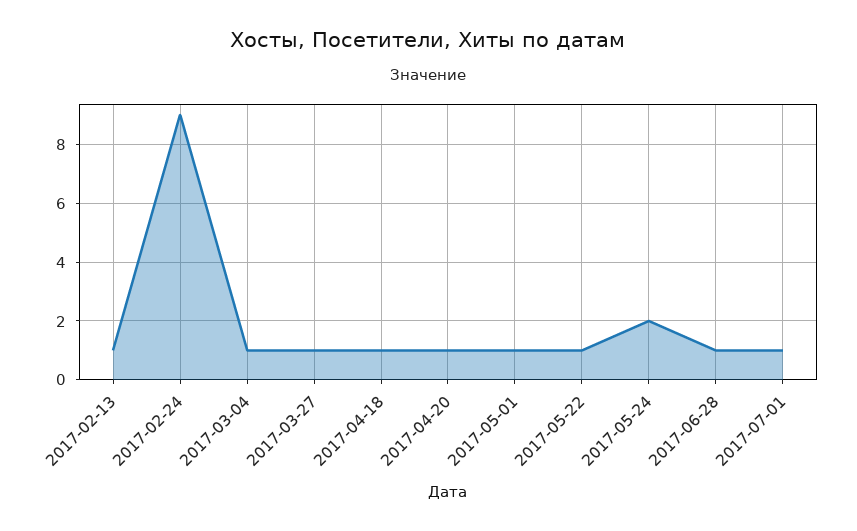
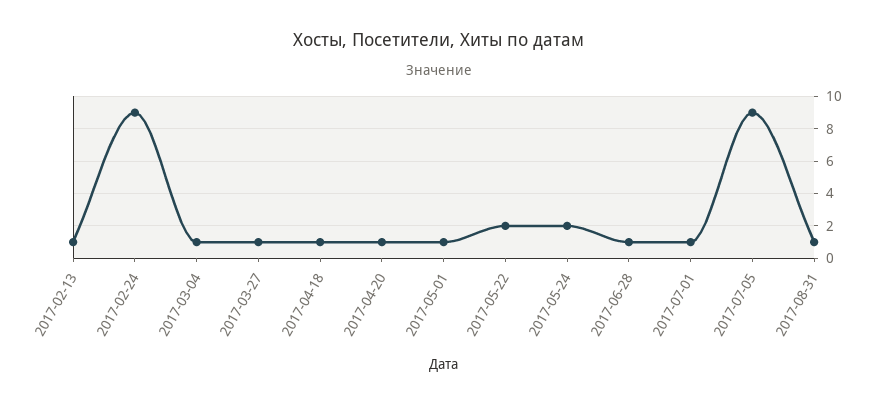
2017-05-22: 1 -> 2
2017-07-05: none -> 9
2017-08-31: none -> 1

